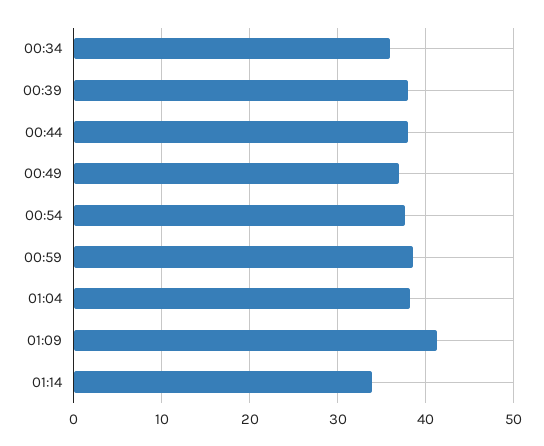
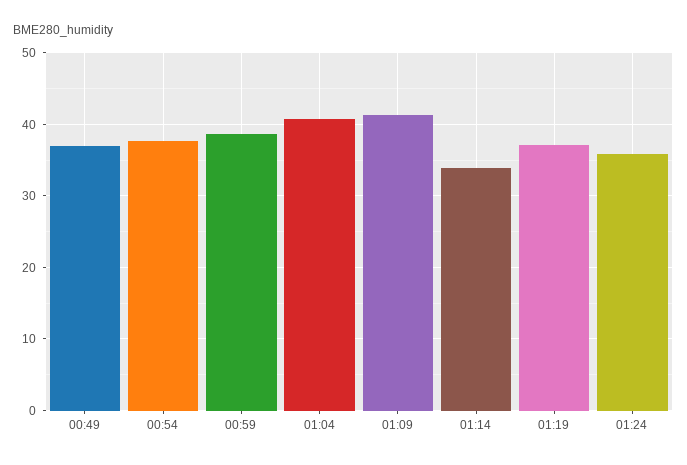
00:34: 36 -> none
00:39: 38 -> none
00:44: 38 -> none
01:04: 38 -> 41
01:19: none -> 37
01:24: none -> 36

